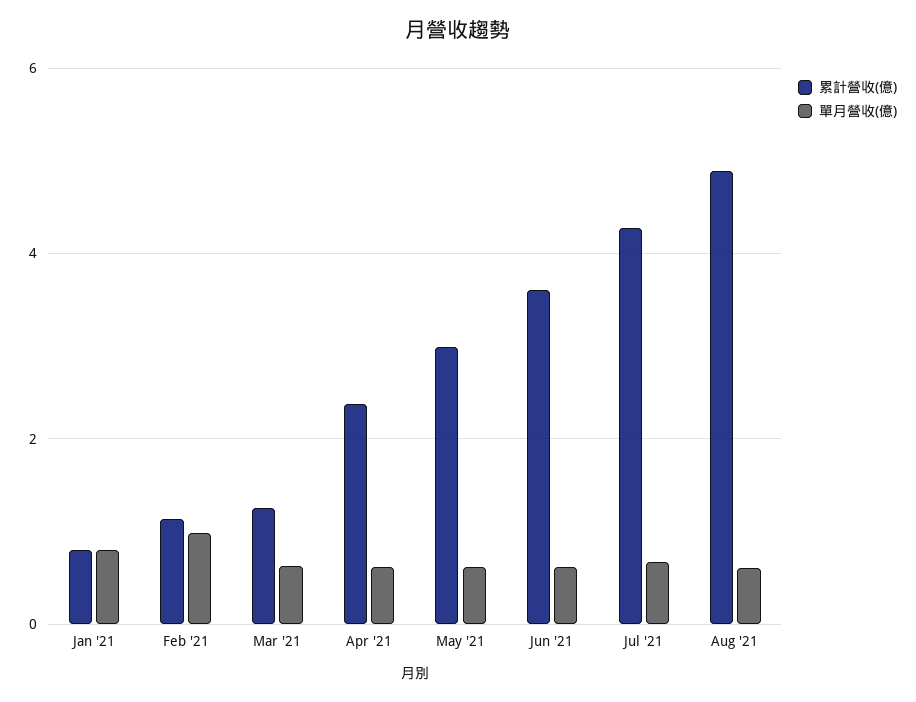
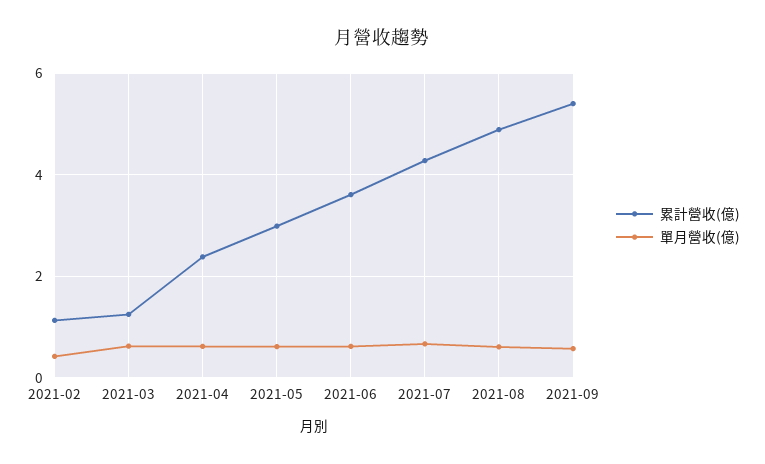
累計營收(億), Jan '21: 0.8 -> none
單月營收(億), Jan '21: 0.8 -> none
單月營收(億), Feb '21: 1 -> 0.4
累計營收(億), 2021-09: none -> 5.4
單月營收(億), 2021-09: none -> 0.6

